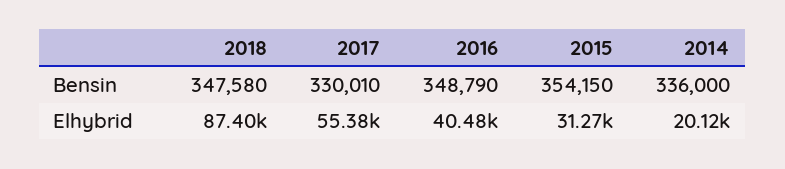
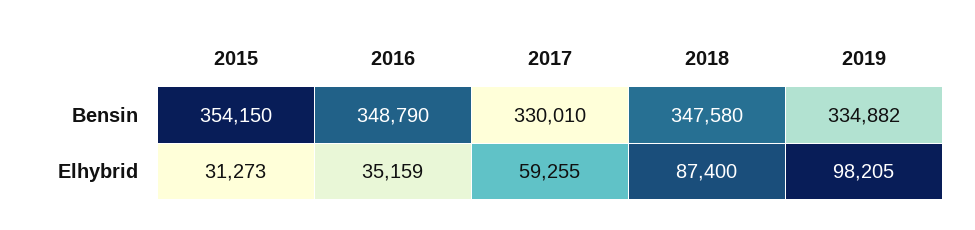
2014, Bensin: 336000 -> none
2017, Elhybrid: 55380 -> 59255
2016, Elhybrid: 40480 -> 35159
2014, Elhybrid: 20120 -> none
2019, Bensin: none -> 334882
2019, Elhybrid: none -> 98205

